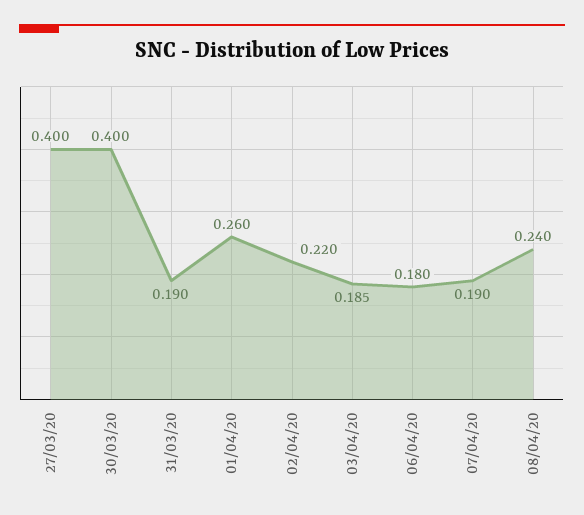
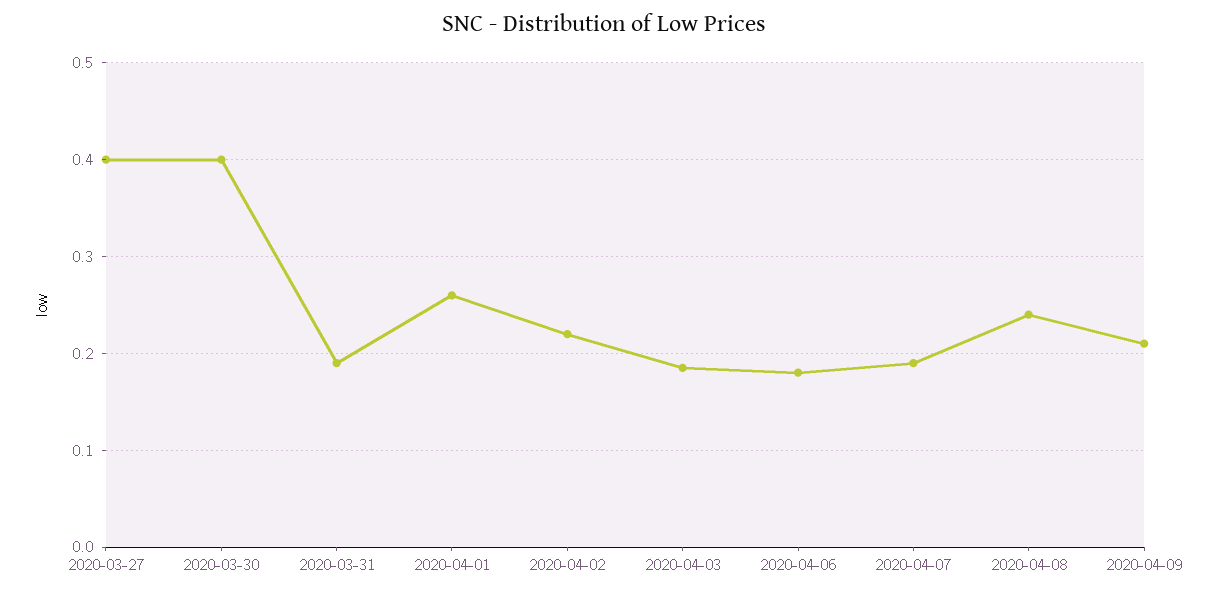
2020-04-09: none -> 0.21

